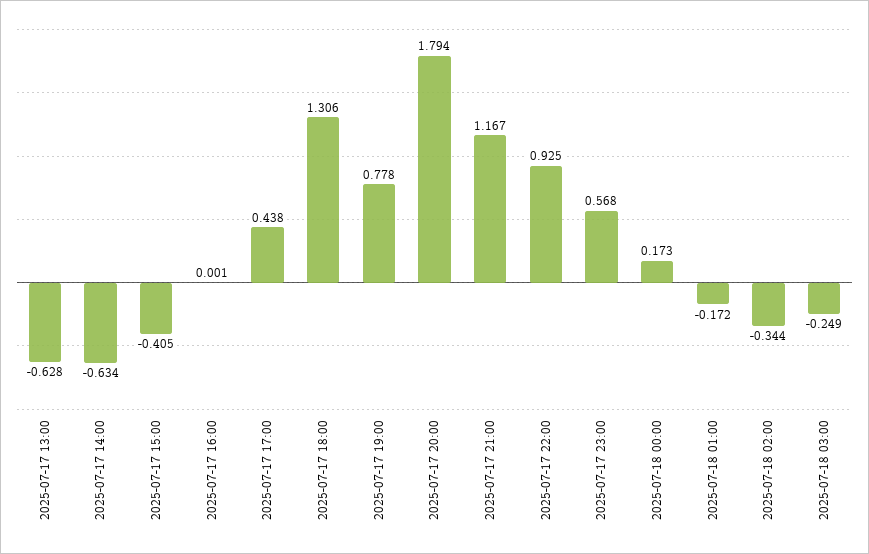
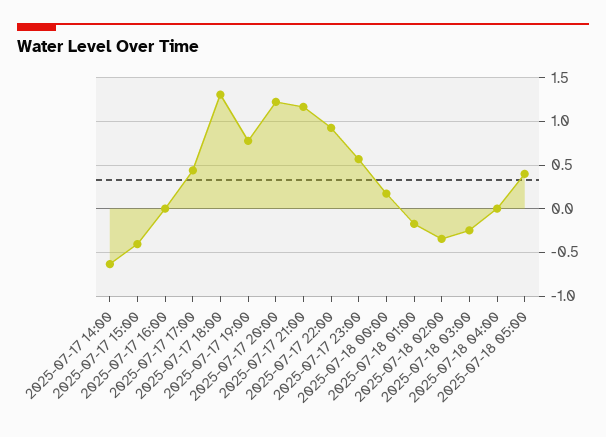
2025-07-17 13:00: -0.628 -> none
2025-07-17 20:00: 1.794 -> 1.2
2025-07-18 04:00: none -> 0
2025-07-18 05:00: none -> 0.4

